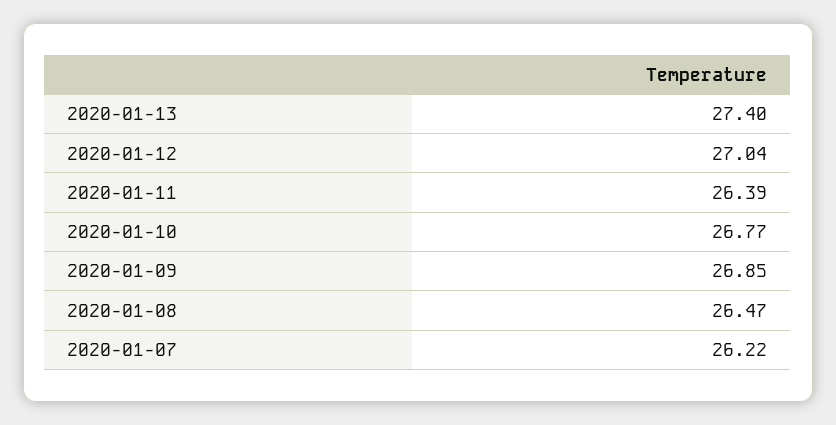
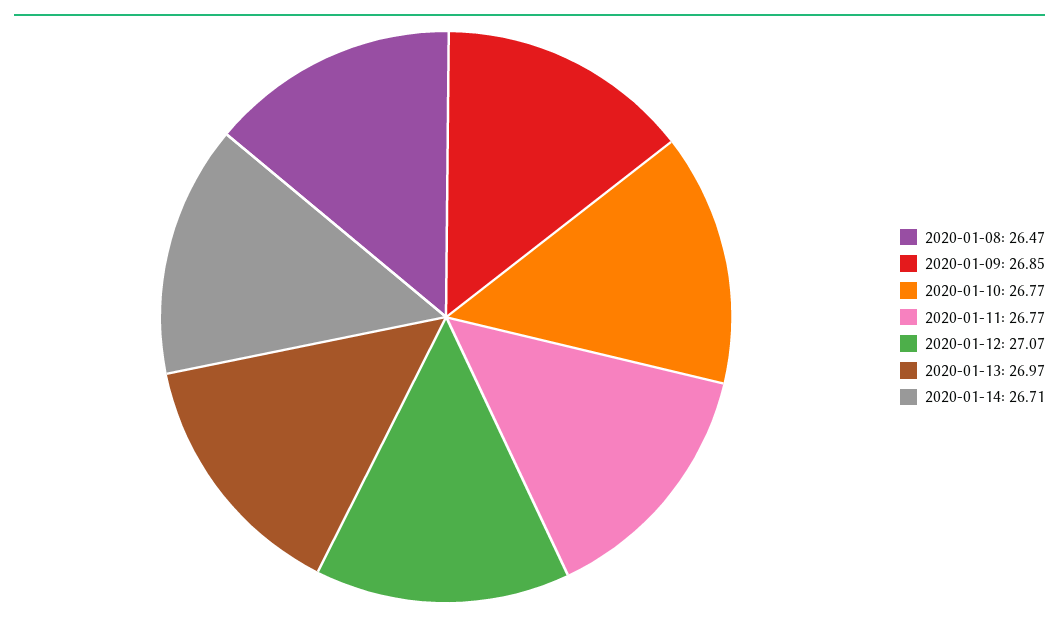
2020-01-13: 27.4 -> 26.97
2020-01-12: 27.04 -> 27.07
2020-01-11: 26.39 -> 26.77
2020-01-07: 26.22 -> none
2020-01-14: none -> 26.71

